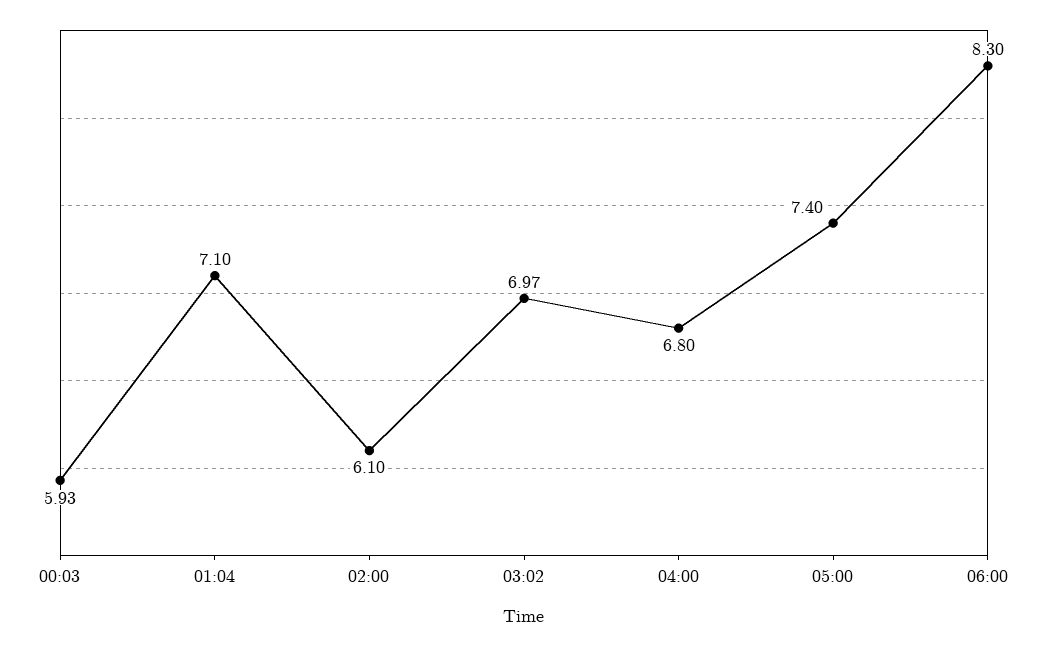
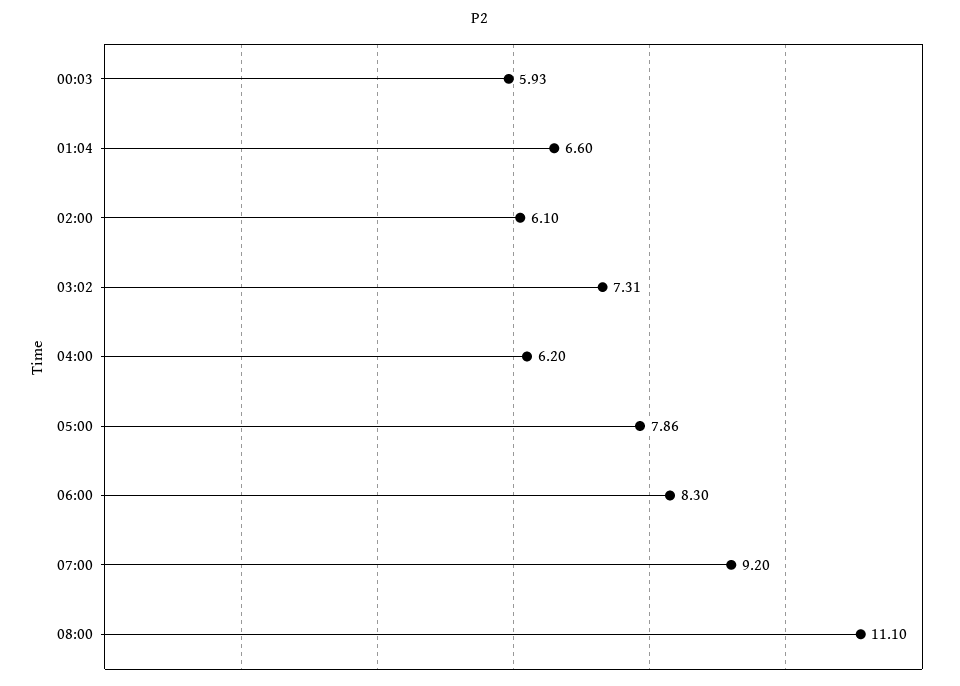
01:04: 7.1 -> 6.6
03:02: 6.97 -> 7.31
04:00: 6.8 -> 6.2
05:00: 7.4 -> 7.86
07:00: none -> 9.2
08:00: none -> 11.1

